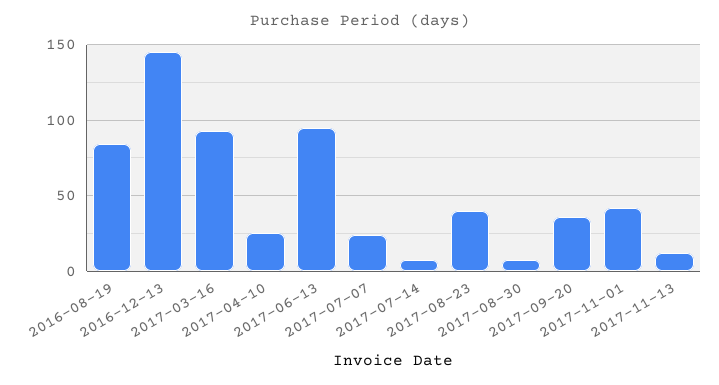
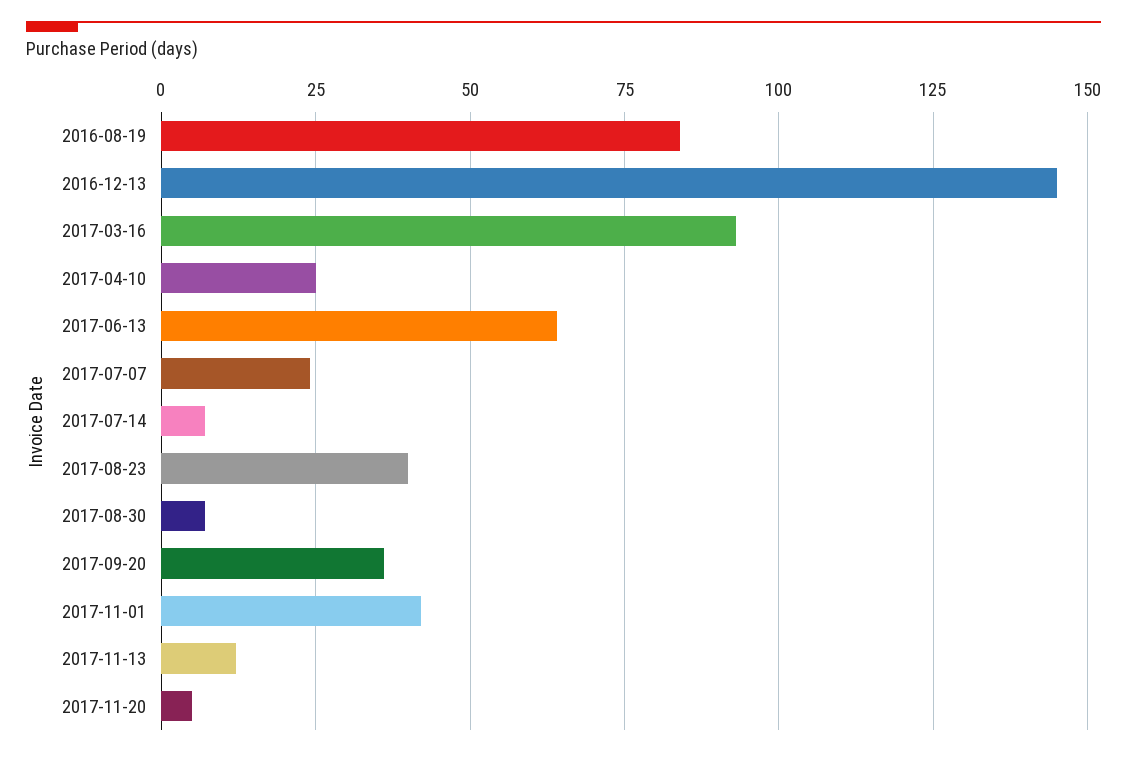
2017-06-13: 95 -> 65
2017-11-20: none -> 5

